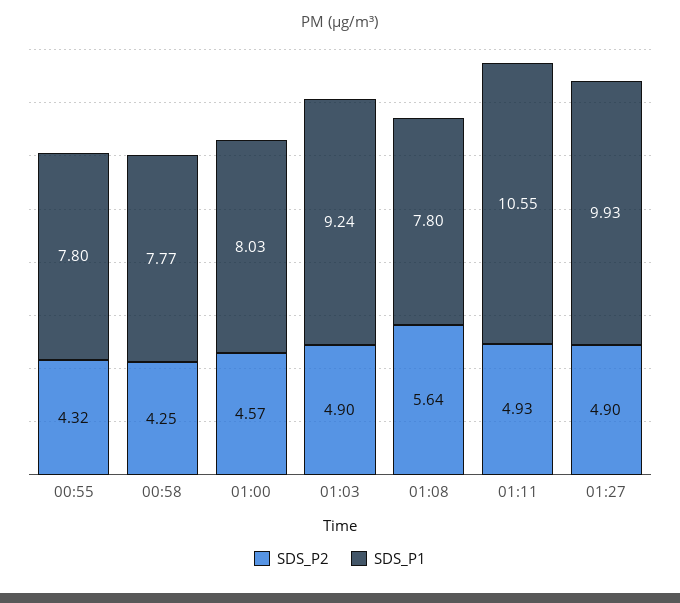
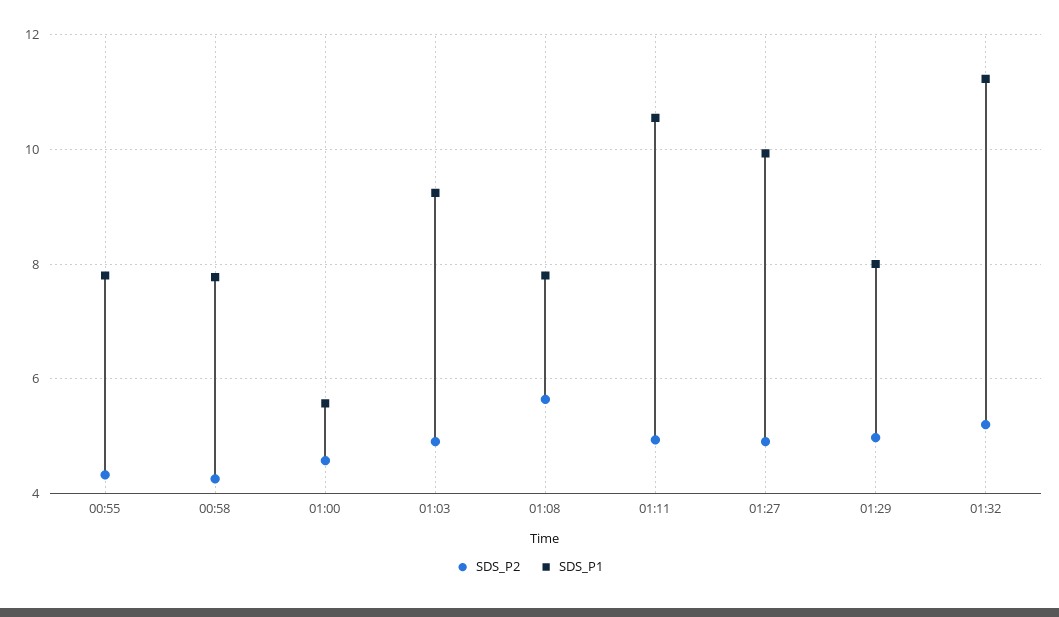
SDS_P1, 01:00: 8.03 -> 5.6
SDS_P2, 01:29: none -> 5
SDS_P1, 01:29: none -> 8
SDS_P2, 01:32: none -> 5.2
SDS_P1, 01:32: none -> 11.2

